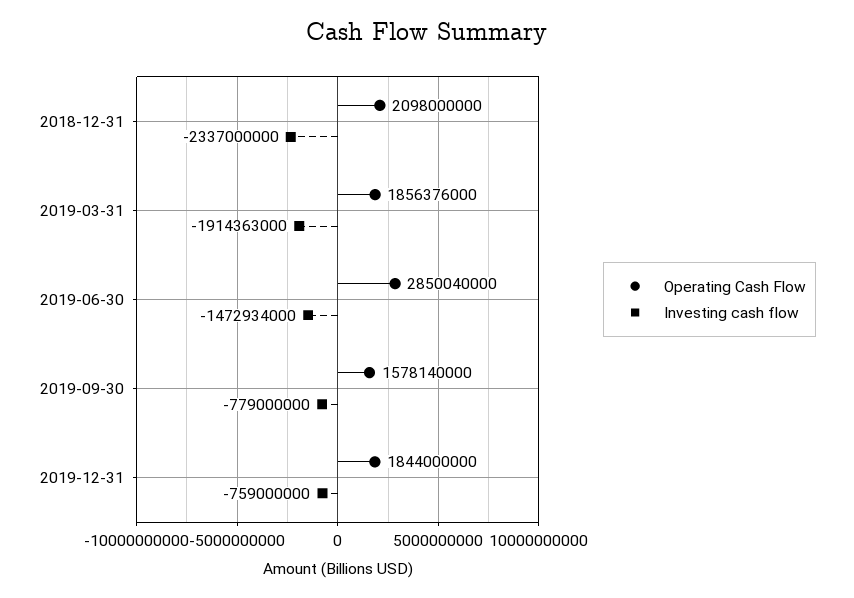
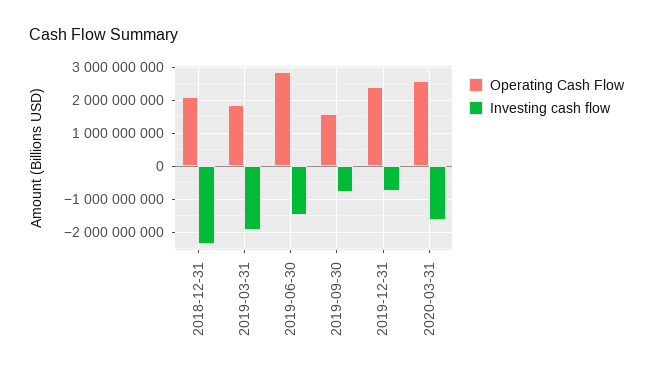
Operating Cash Flow, 2019-12-31: 1844000000 -> 2400000000
Operating Cash Flow, 2020-03-31: none -> 2600000000
Investing cash flow, 2020-03-31: none -> -1600000000

